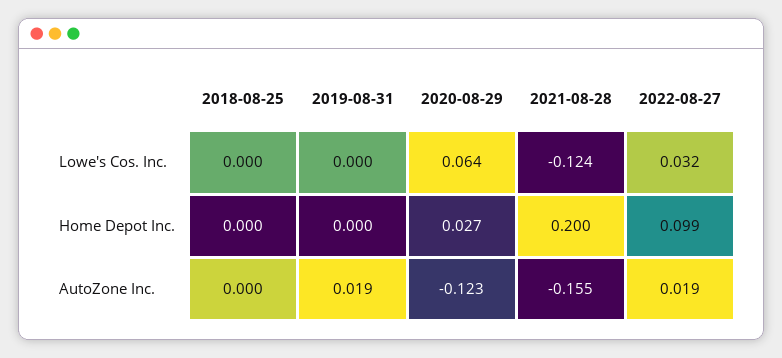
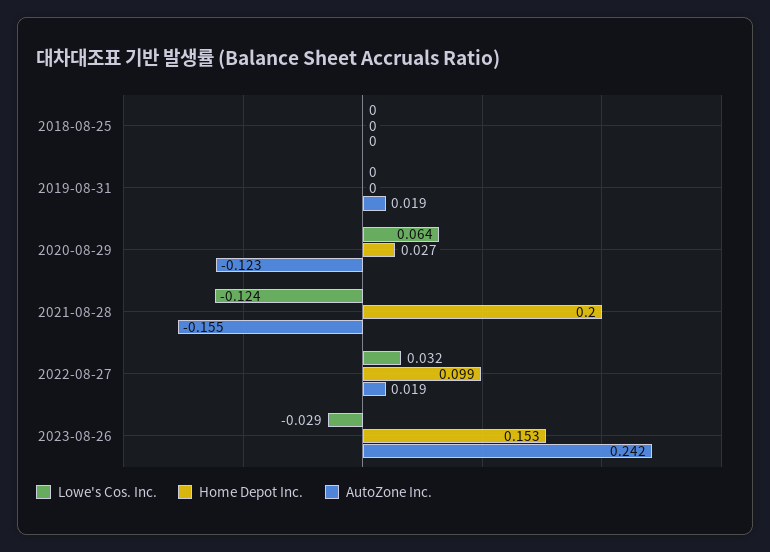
Lowe's Cos. Inc., 2023-08-26: none -> -0.029
Home Depot Inc., 2023-08-26: none -> 0.153
AutoZone Inc., 2023-08-26: none -> 0.242

